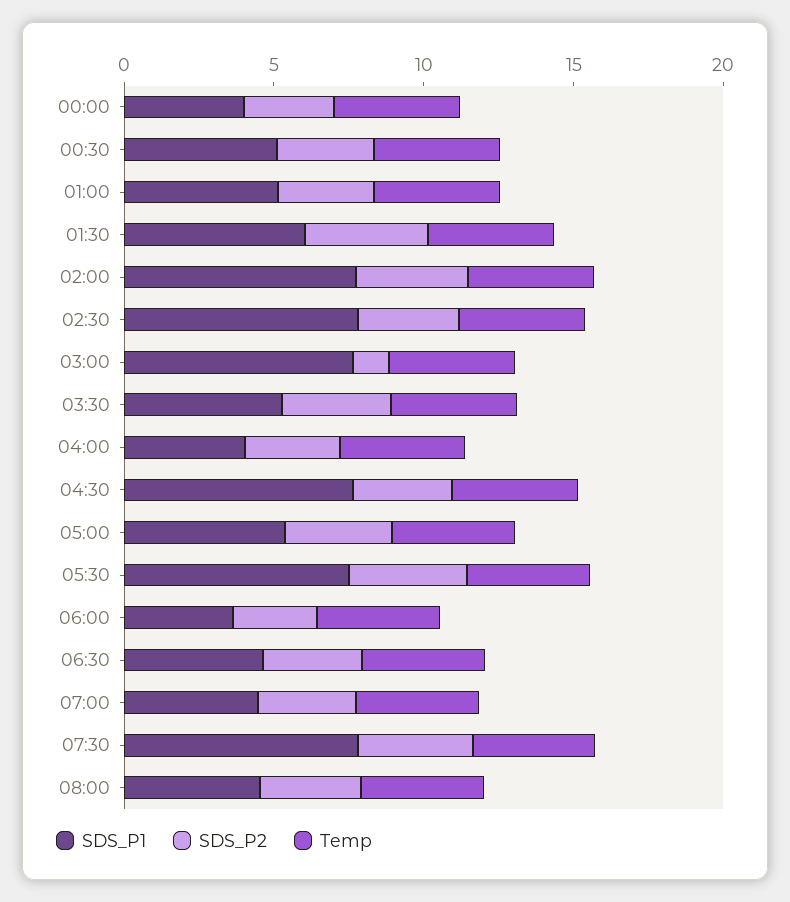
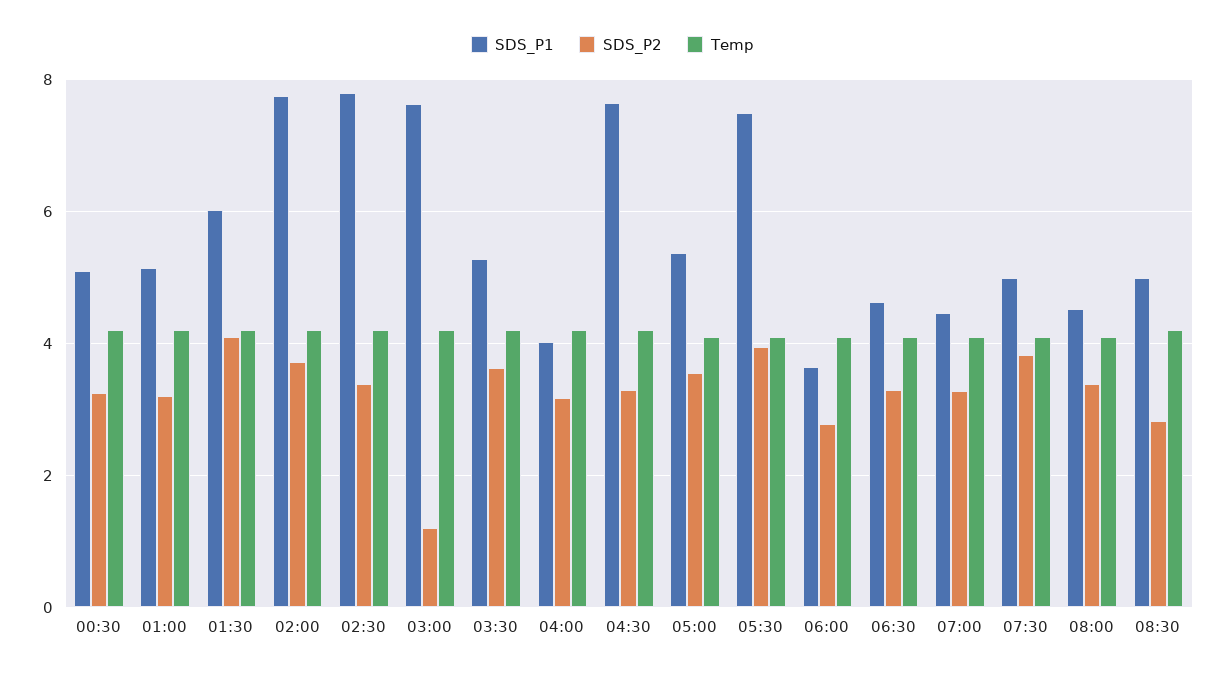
SDS_P1, 00:00: 4 -> none
SDS_P2, 00:00: 3 -> none
Temp, 00:00: 4 -> none
SDS_P1, 07:30: 8 -> 5
SDS_P1, 08:30: none -> 5
SDS_P2, 08:30: none -> 2.8
Temp, 08:30: none -> 4.2

